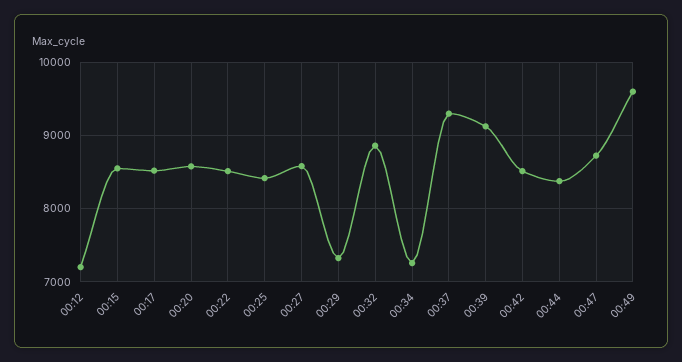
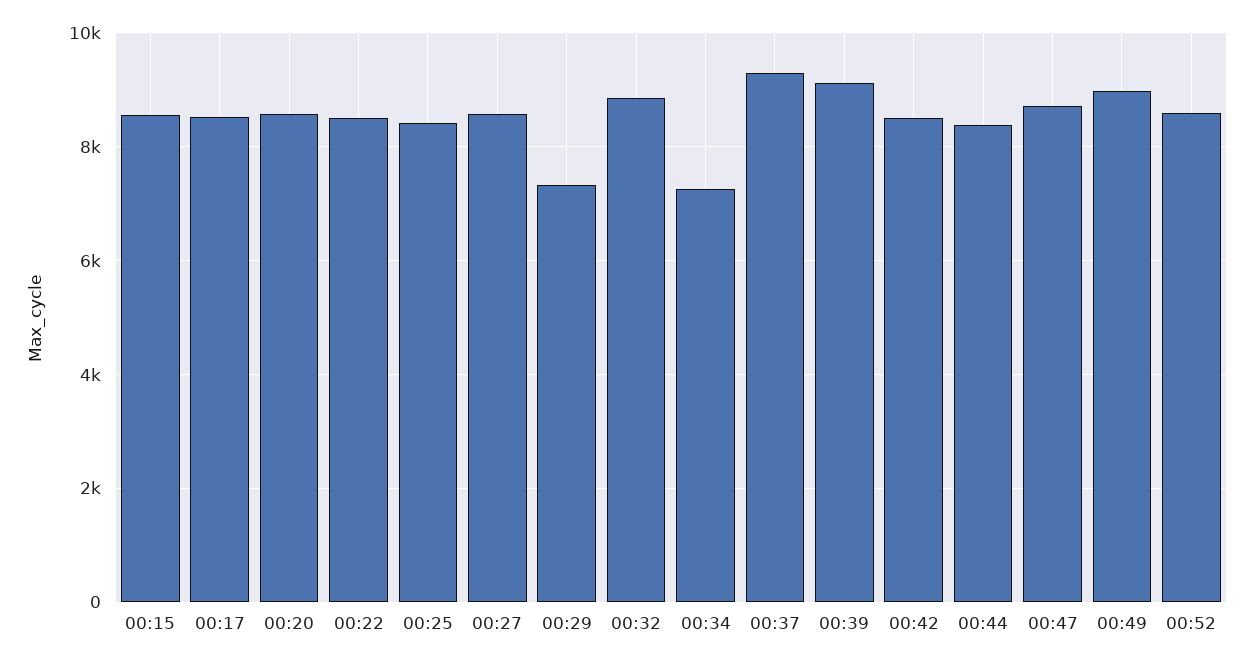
00:12: 7200 -> none
00:49: 9600 -> 9000
00:52: none -> 8600

